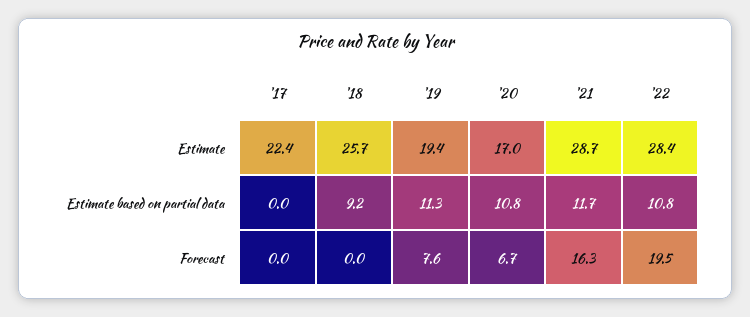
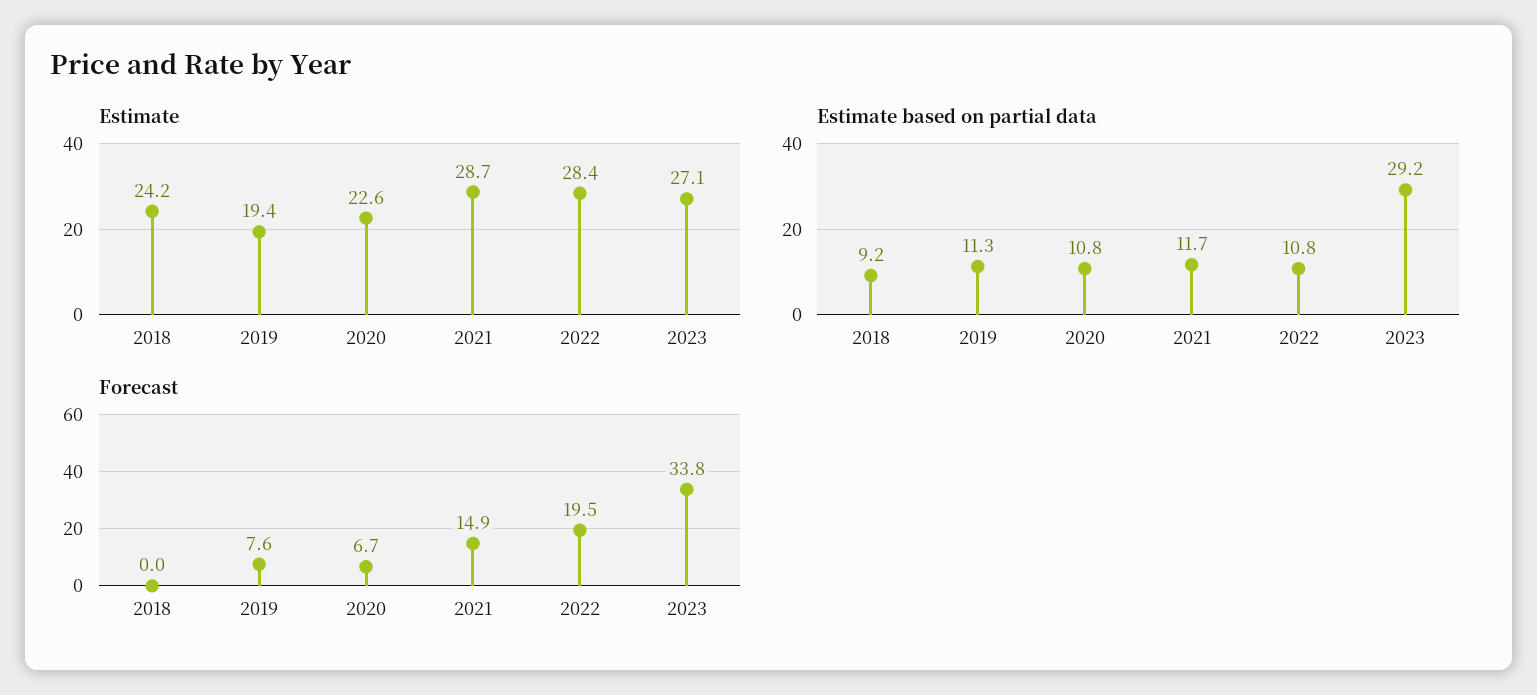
Estimate, '17: 22.4 -> none
Estimate, '18: 25.7 -> 24.2
Estimate, '20: 17 -> 22.6
Estimate based on partial data, '17: 0 -> none
Forecast, '17: 0 -> none
Forecast, '21: 16.3 -> 14.9
Estimate, 2023: none -> 27.1
Estimate based on partial data, 2023: none -> 29.2
Forecast, 2023: none -> 33.8

